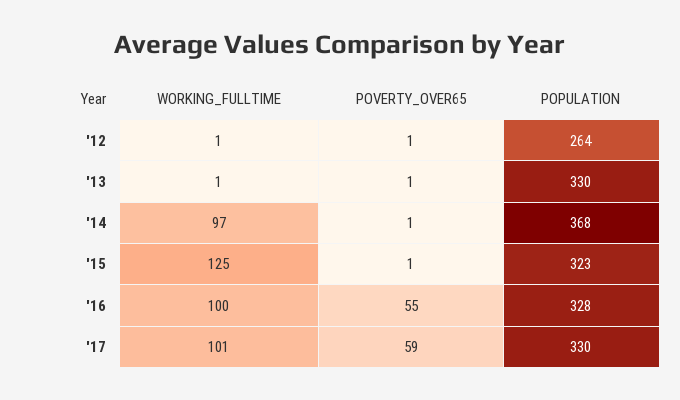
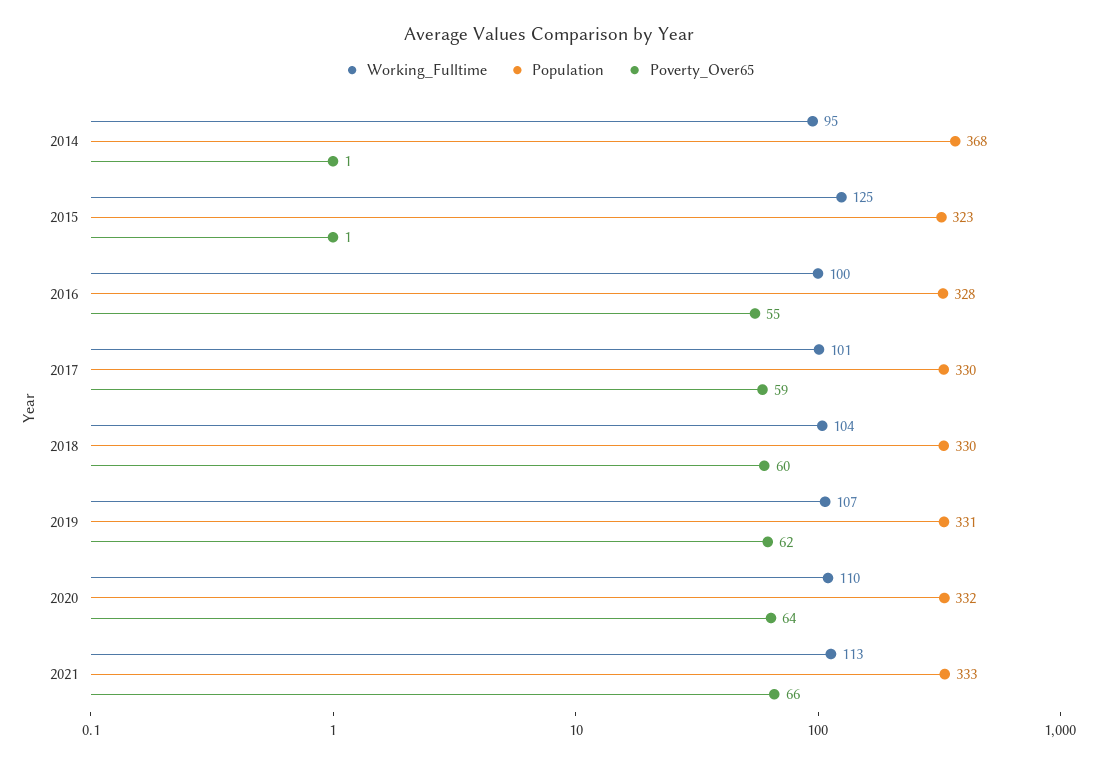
WORKING_FULLTIME, '12: 1 -> none
POVERTY_OVER65, '12: 1 -> none
POPULATION, '12: 264 -> none
WORKING_FULLTIME, '13: 1 -> none
POVERTY_OVER65, '13: 1 -> none
POPULATION, '13: 330 -> none
WORKING_FULLTIME, '14: 97 -> 95
WORKING_FULLTIME, 2018: none -> 104
POPULATION, 2018: none -> 330
POVERTY_OVER65, 2018: none -> 60
WORKING_FULLTIME, 2019: none -> 107
POPULATION, 2019: none -> 331
POVERTY_OVER65, 2019: none -> 62
WORKING_FULLTIME, 2020: none -> 110
POPULATION, 2020: none -> 332
POVERTY_OVER65, 2020: none -> 64
WORKING_FULLTIME, 2021: none -> 113
POPULATION, 2021: none -> 333
POVERTY_OVER65, 2021: none -> 66

